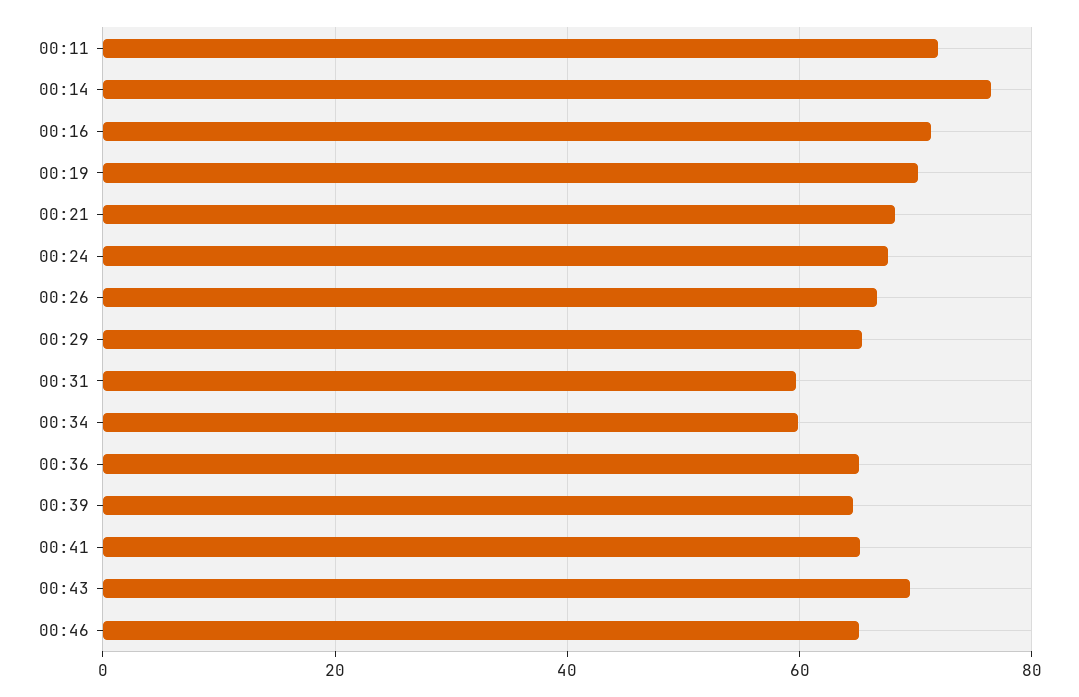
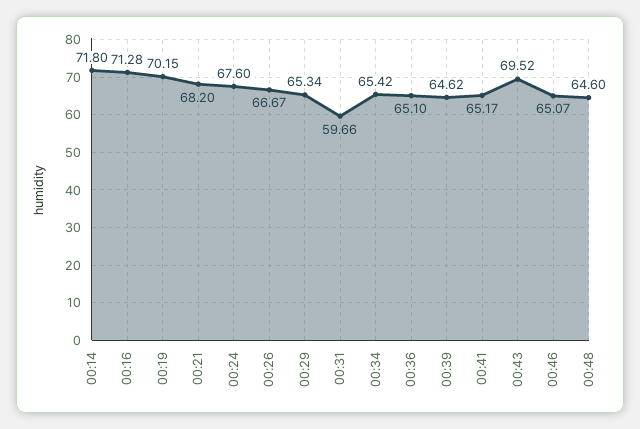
00:11: 72 -> none
00:14: 76 -> 71.8
00:34: 60 -> 65.42
00:48: none -> 64.6

